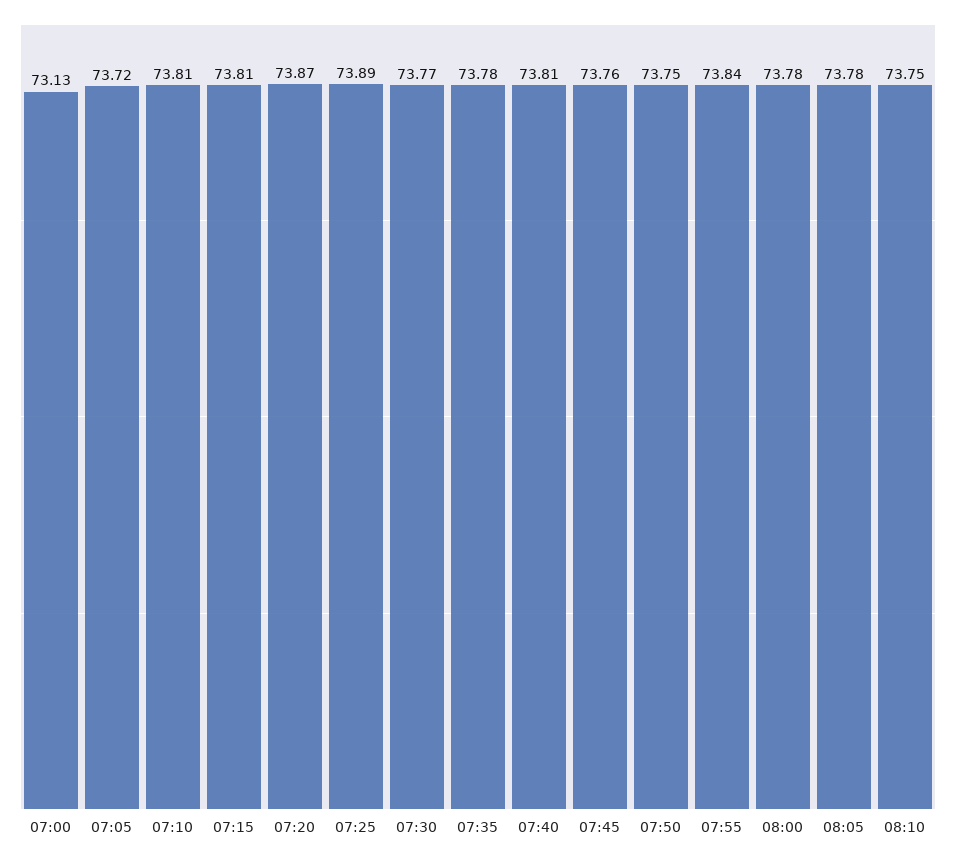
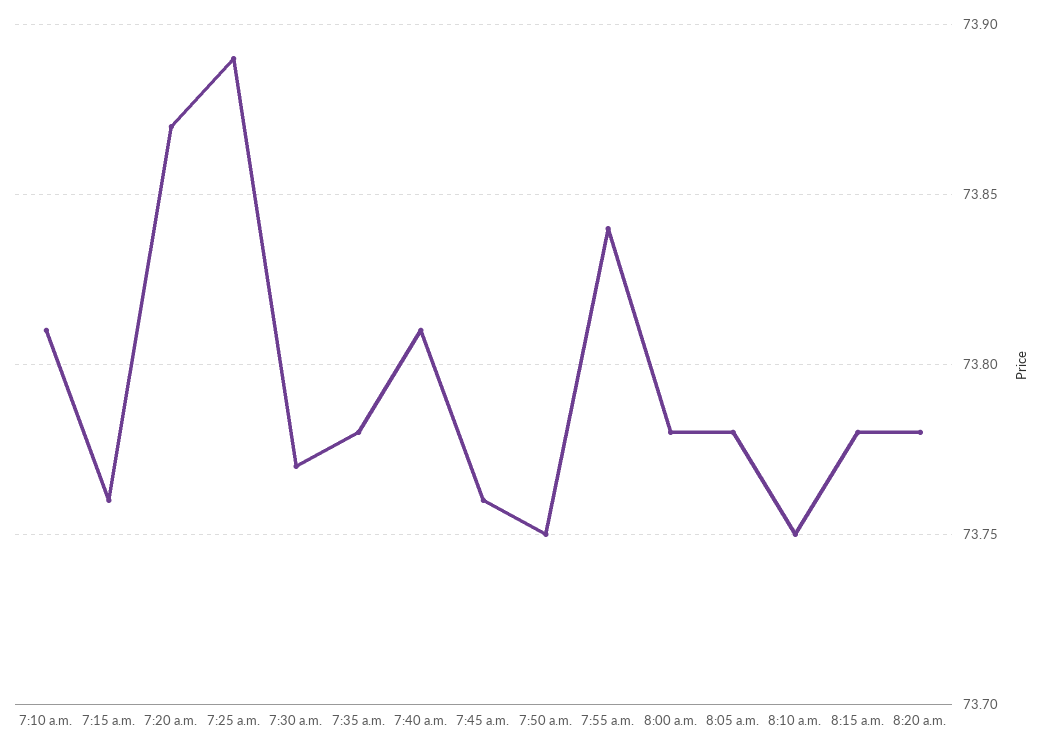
07:00: 73.13 -> none
07:05: 73.72 -> none
07:15: 73.81 -> 73.76
8:15 a.m.: none -> 73.78
8:20 a.m.: none -> 73.78

